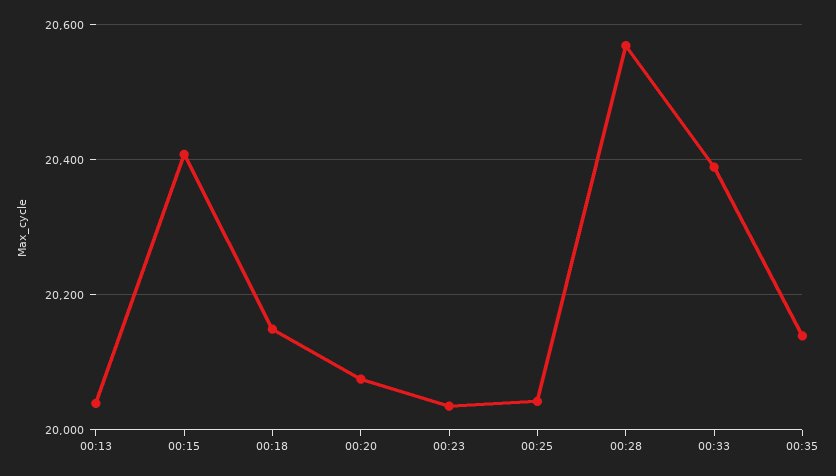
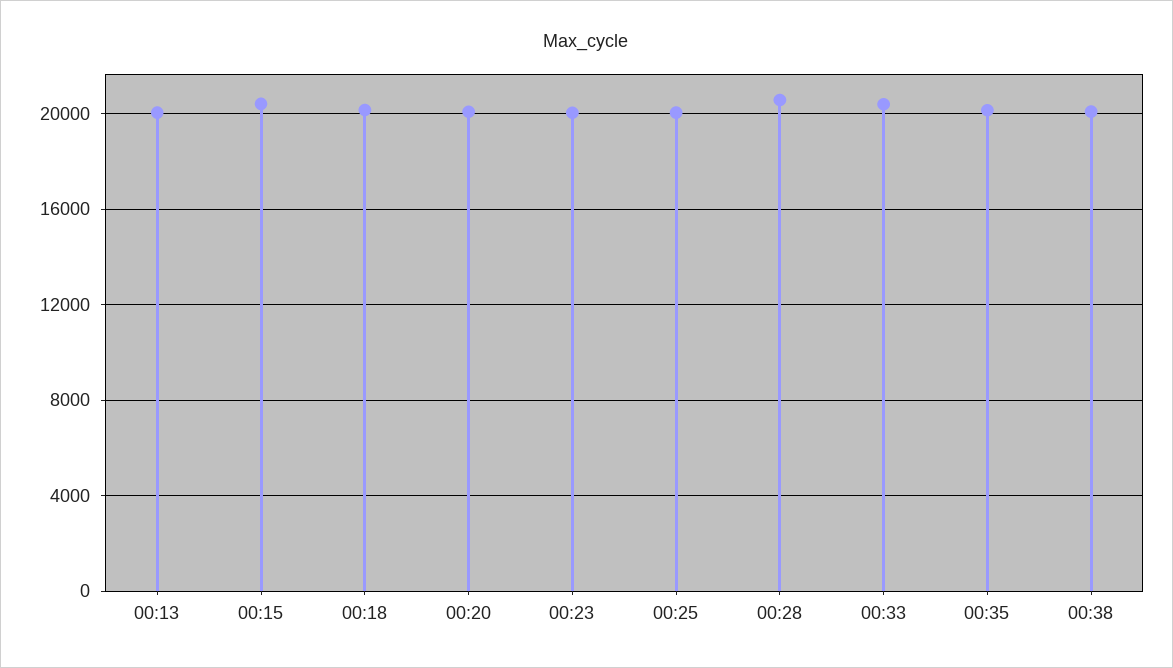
00:38: none -> 20000

